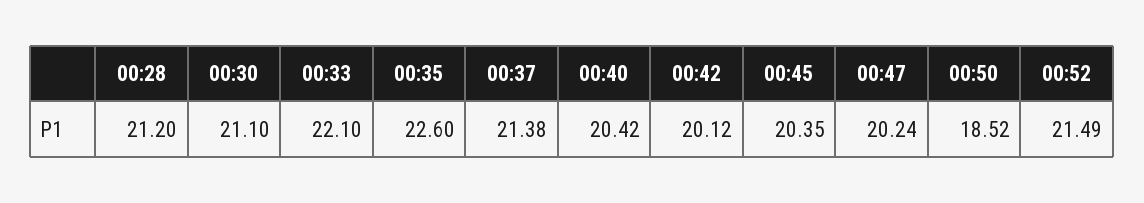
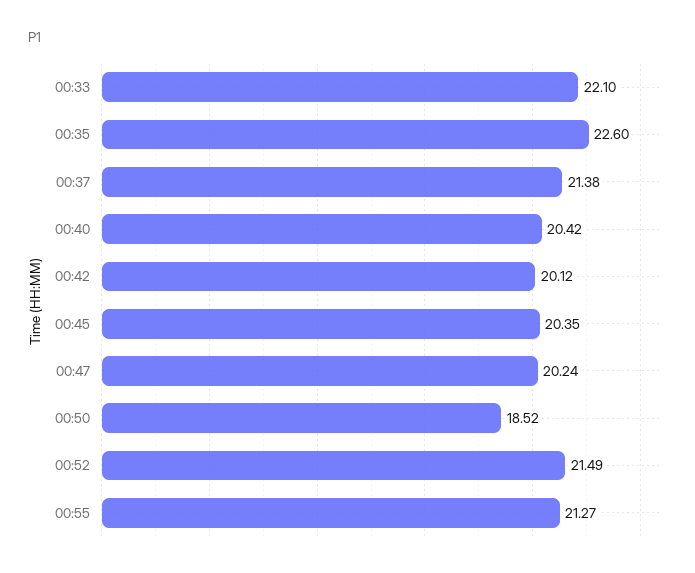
00:28: 21.2 -> none
00:30: 21.1 -> none
00:55: none -> 21.27

